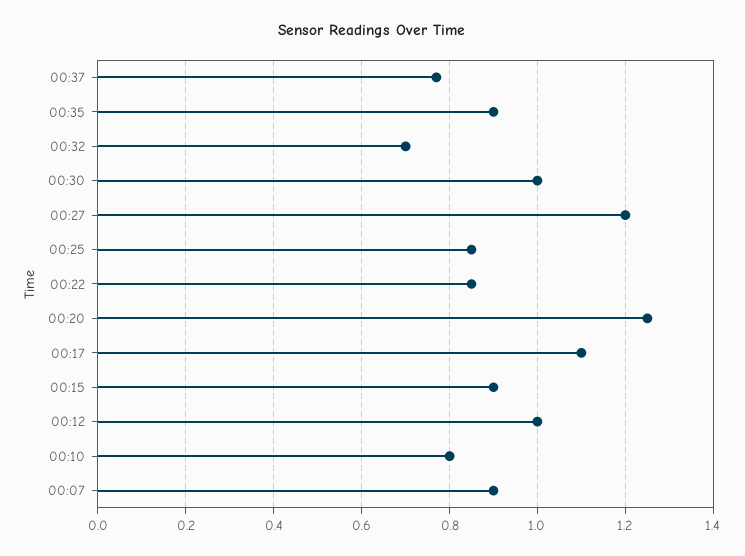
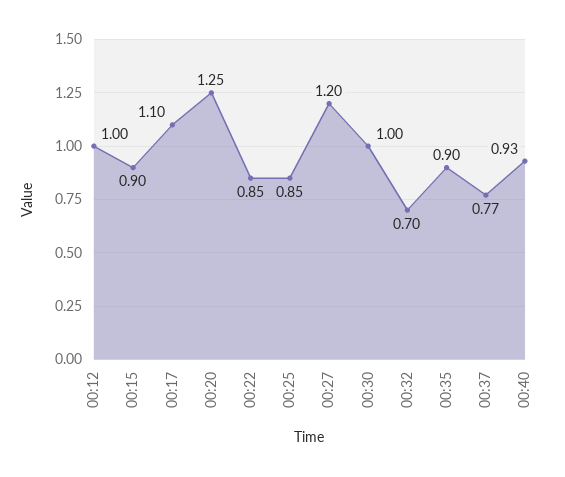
00:10: 0.8 -> none
00:07: 0.9 -> none
00:40: none -> 0.93

